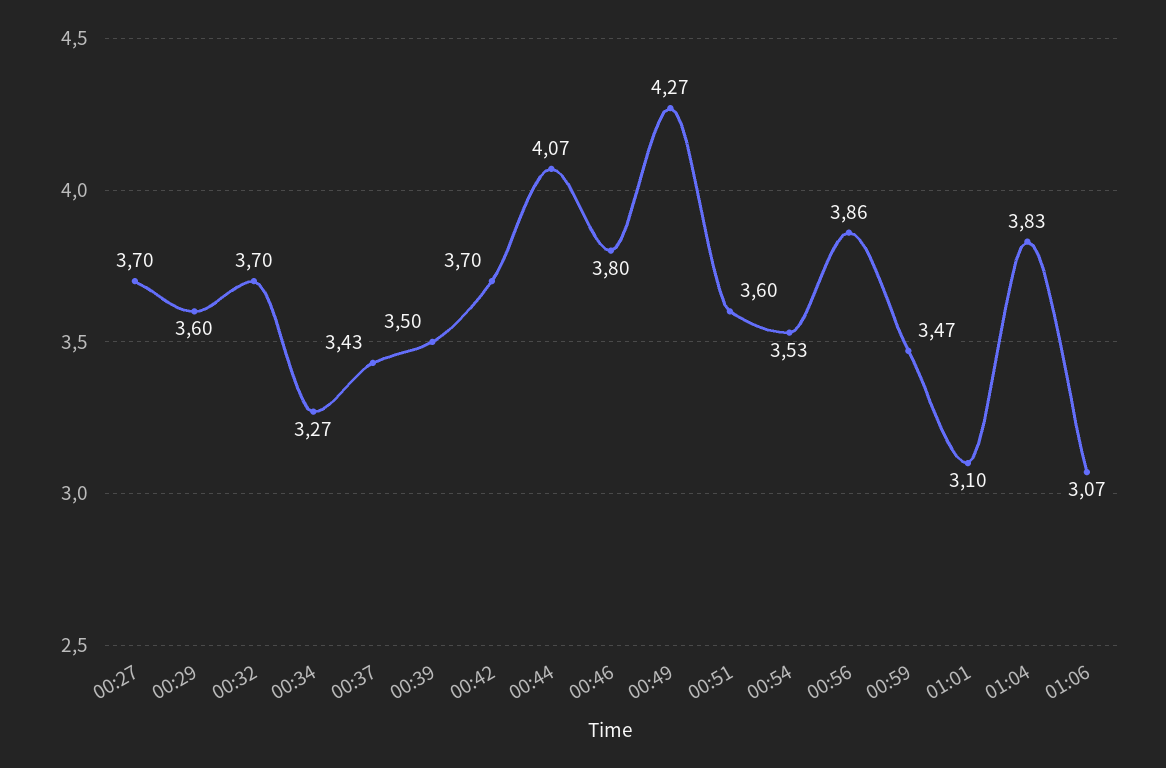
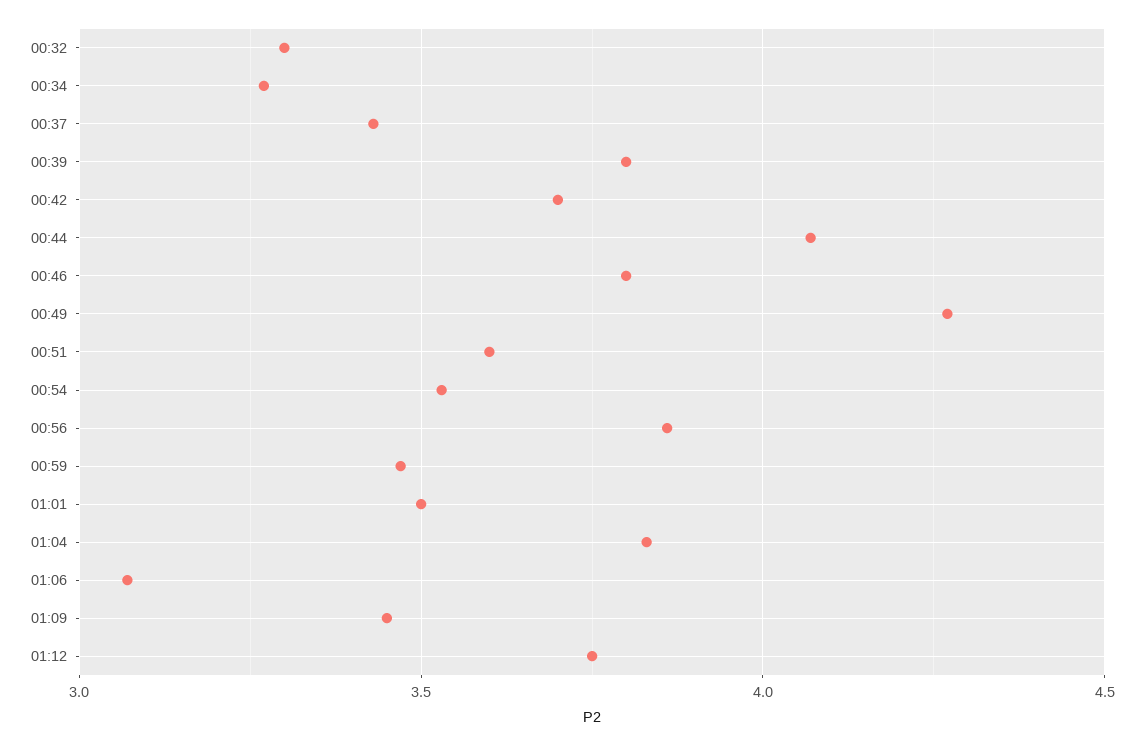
00:27: 3.7 -> none
00:29: 3.6 -> none
00:32: 3.7 -> 3.3
00:39: 3.5 -> 3.8
01:01: 3.1 -> 3.5
01:09: none -> 3.45
01:12: none -> 3.75

